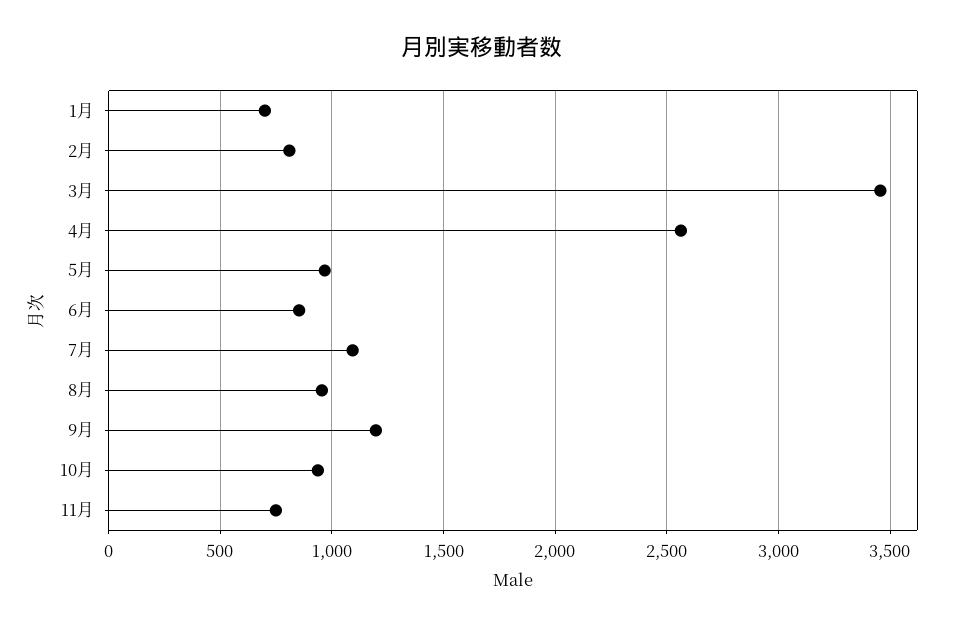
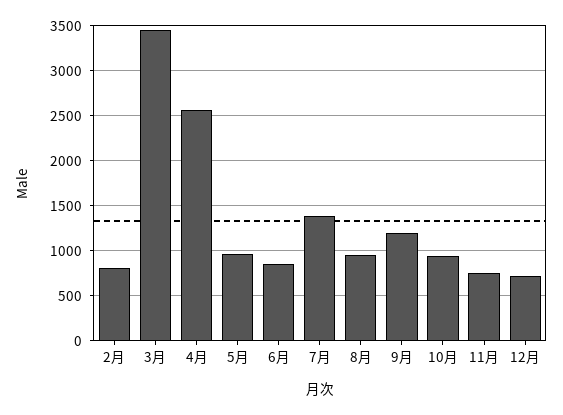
1月: 700 -> none
7月: 1100 -> 1400
12月: none -> 700

